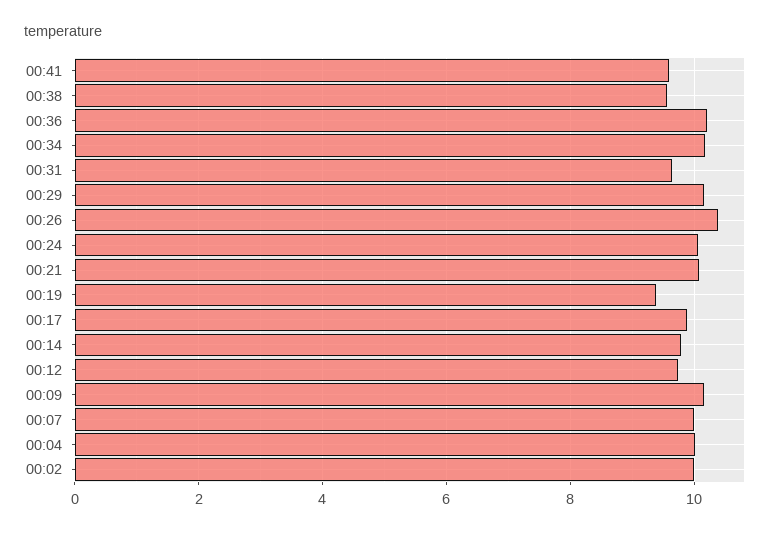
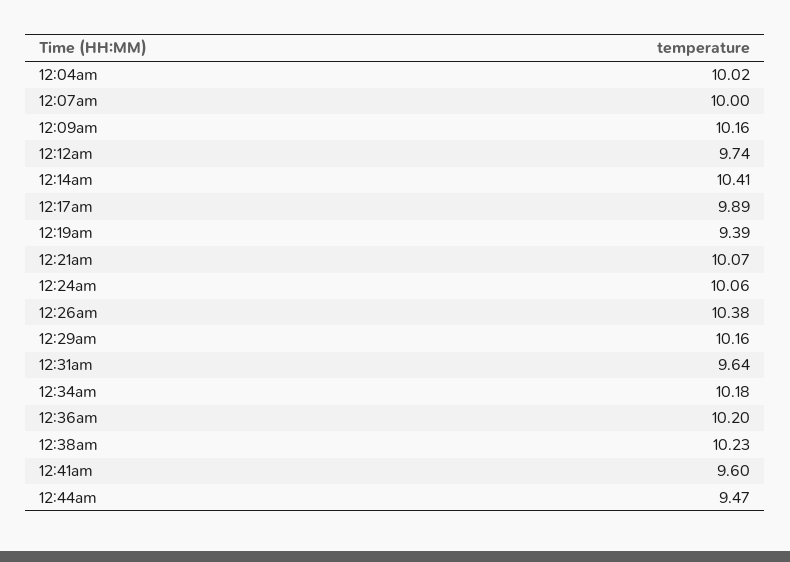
00:38: 9.6 -> 10.23
00:14: 9.8 -> 10.41
00:02: 10 -> none
12:44am: none -> 9.47

